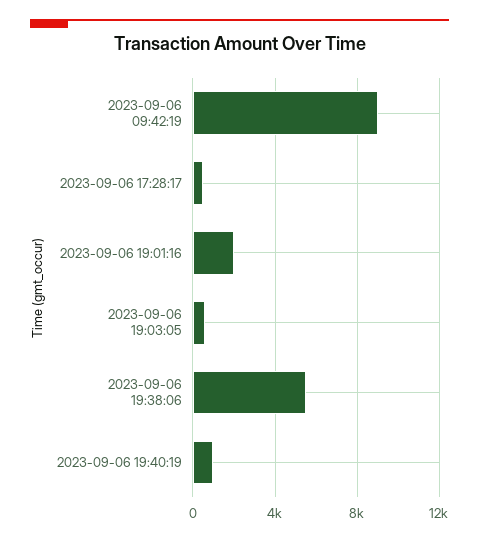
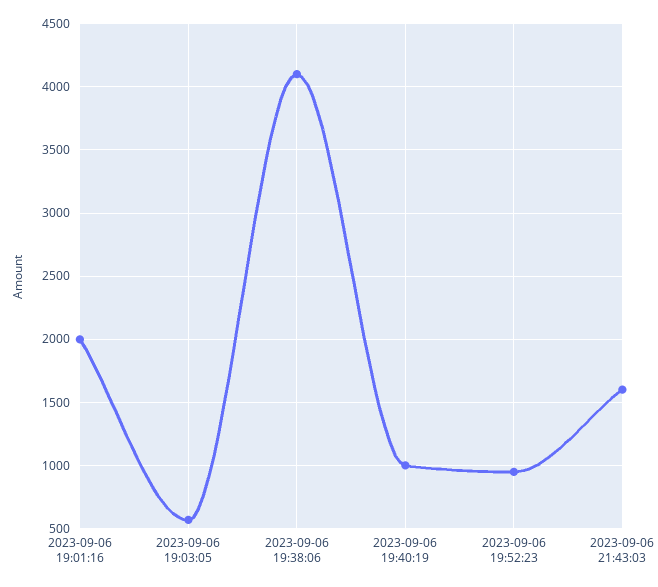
2023-09-06 09:42:19: 9000 -> none
2023-09-06 17:28:17: 500 -> none
2023-09-06 19:38:06: 5500 -> 4100
2023-09-06 19:52:23: none -> 950
2023-09-06 21:43:03: none -> 1600

